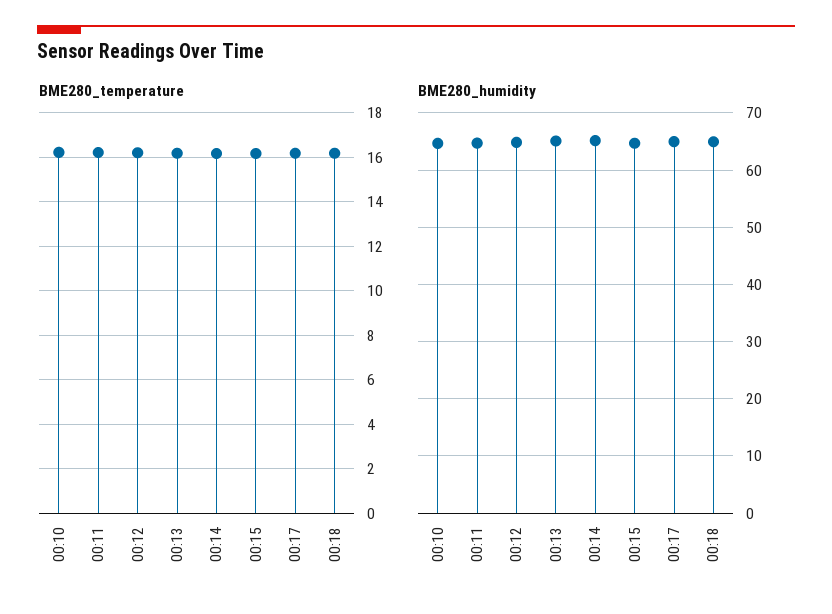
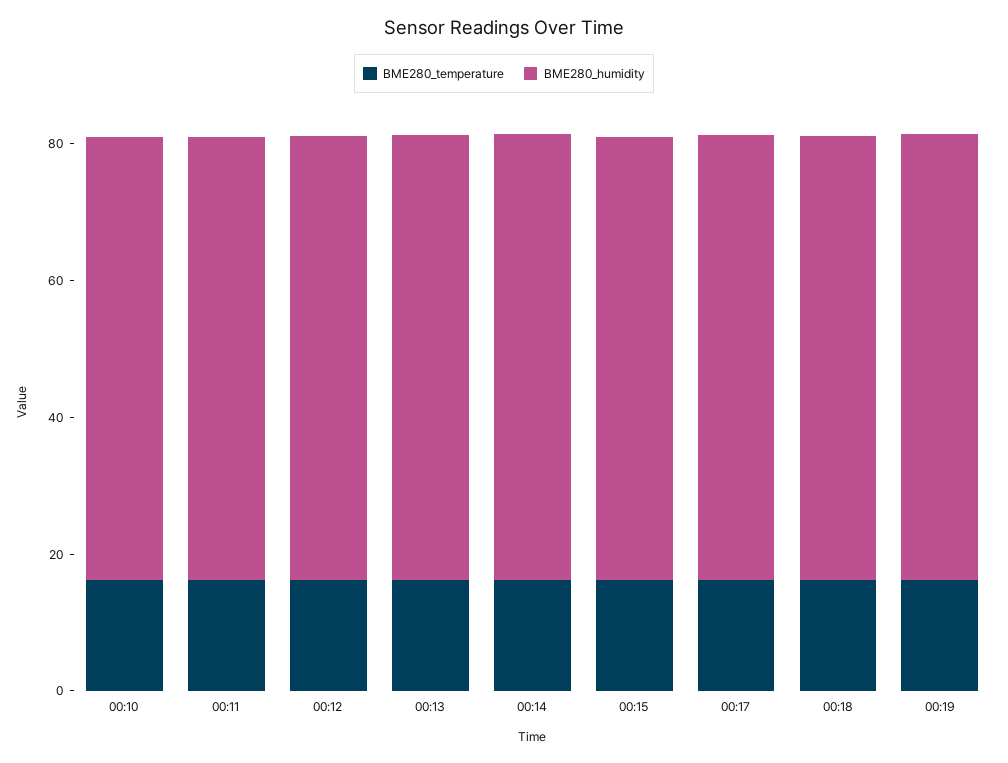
BME280_temperature, 00:19: none -> 15
BME280_humidity, 00:19: none -> 65

